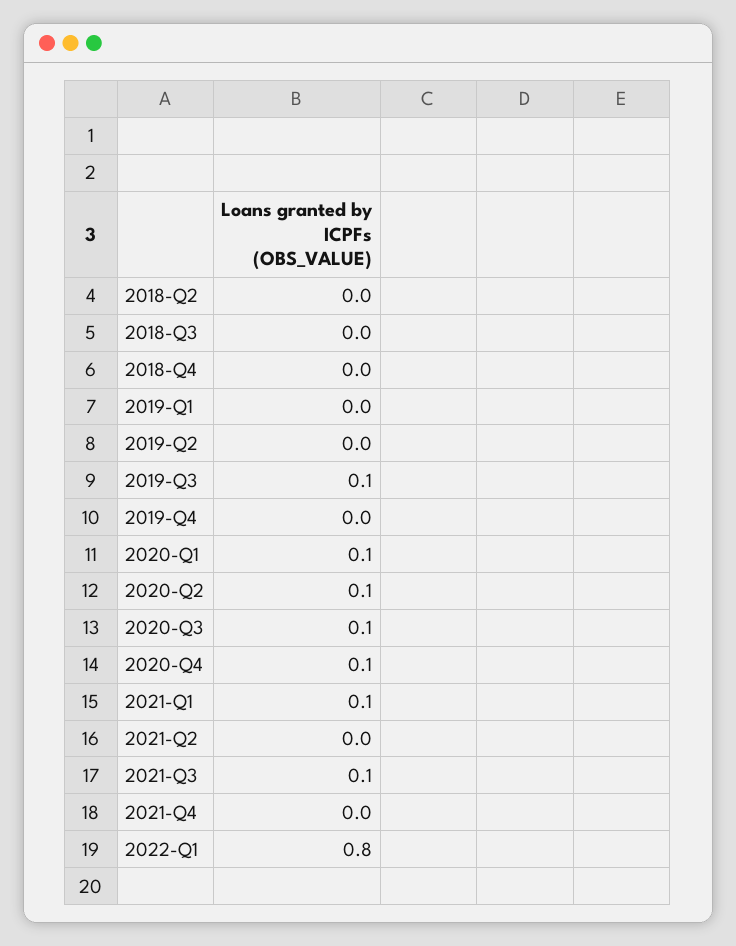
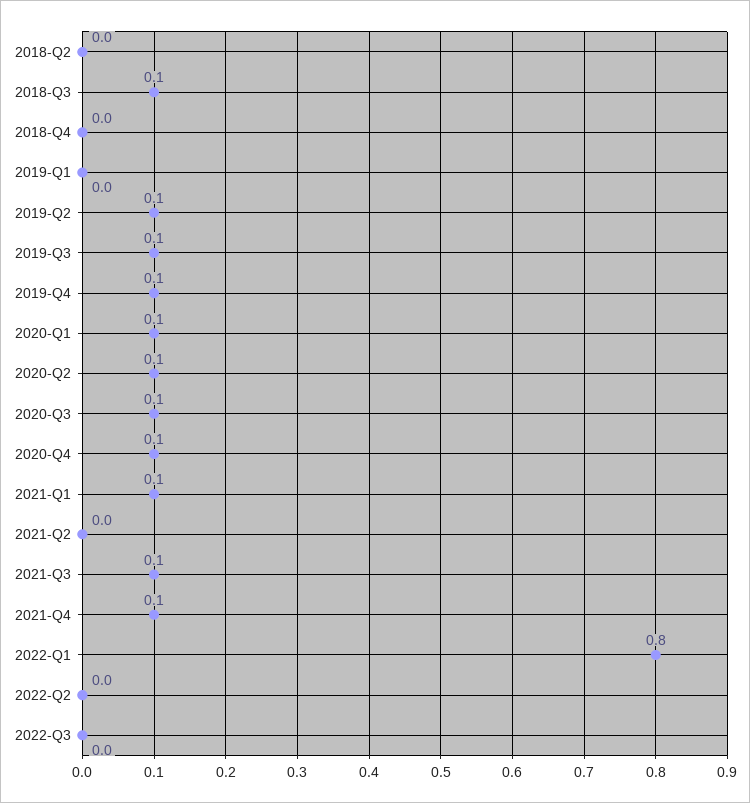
2018-Q3: 0 -> 0.1
2019-Q2: 0 -> 0.1
2019-Q4: 0 -> 0.1
2021-Q4: 0 -> 0.1
2022-Q2: none -> 0
2022-Q3: none -> 0

